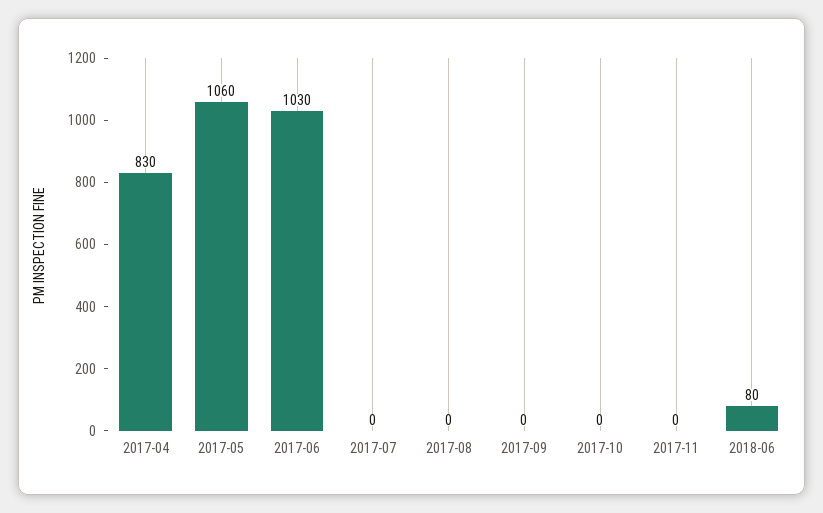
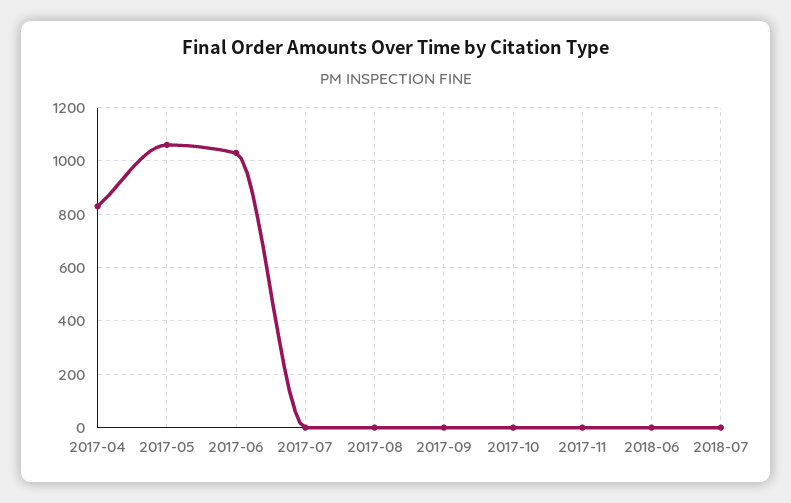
2018-06: 80 -> 0
2018-07: none -> 0

